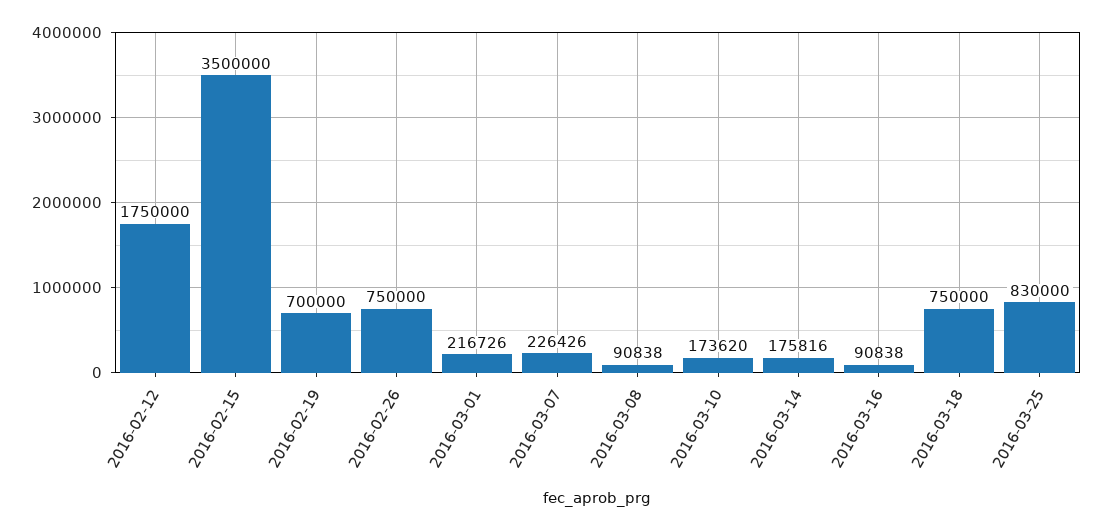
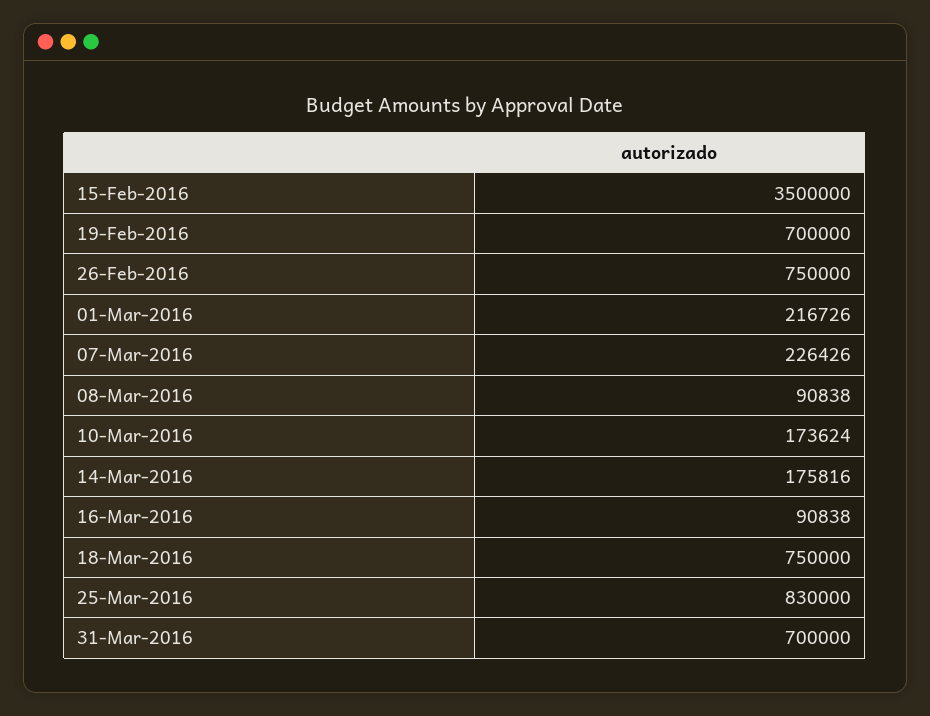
2016-02-12: 1750000 -> none
2016-03-10: 173620 -> 173624
31-Mar-2016: none -> 700000

